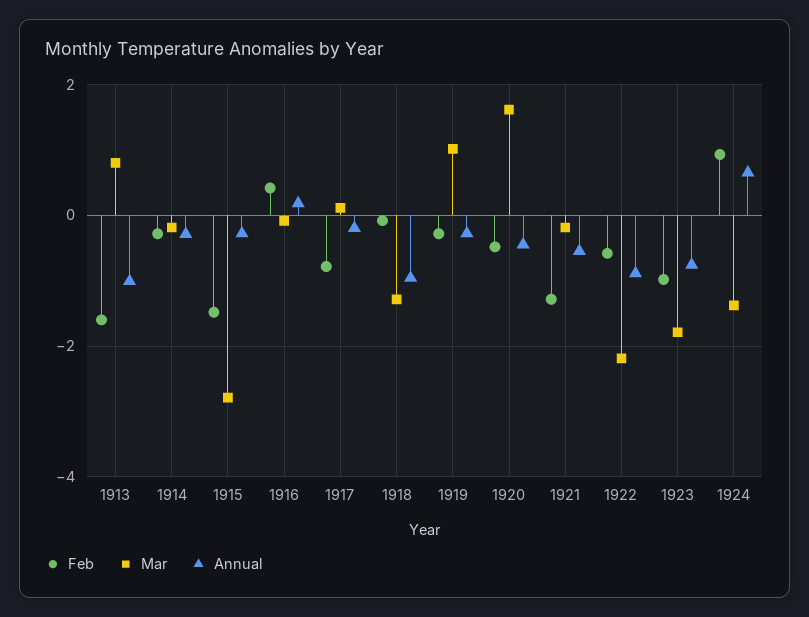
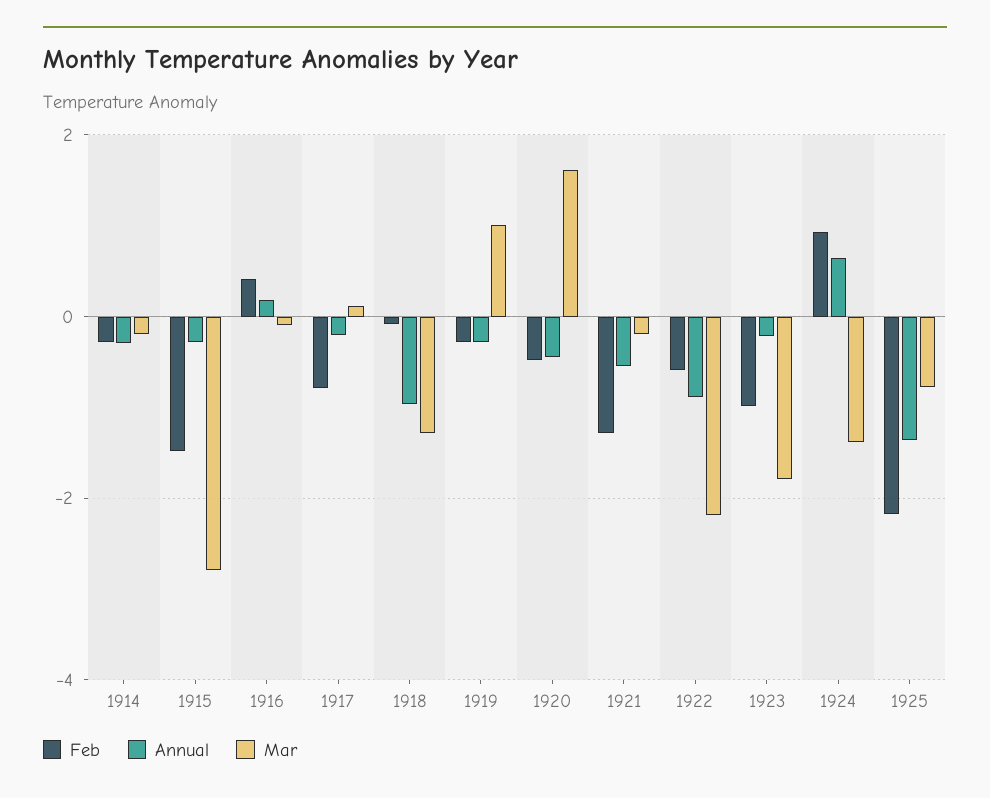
Feb, 1913: -1.6 -> none
Mar, 1913: 0.8 -> none
Annual, 1913: -1 -> none
Annual, 1923: -0.8 -> -0.2
Feb, 1925: none -> -2.2
Annual, 1925: none -> -1.4
Mar, 1925: none -> -0.8

